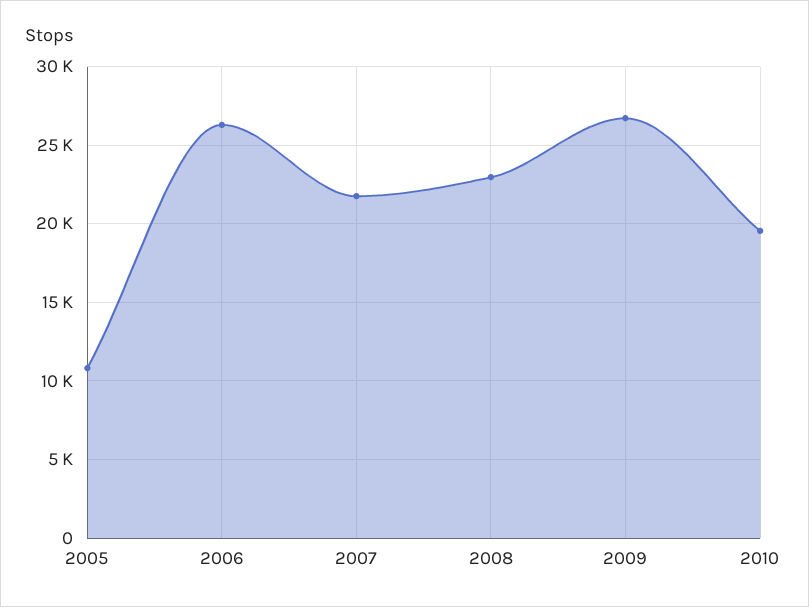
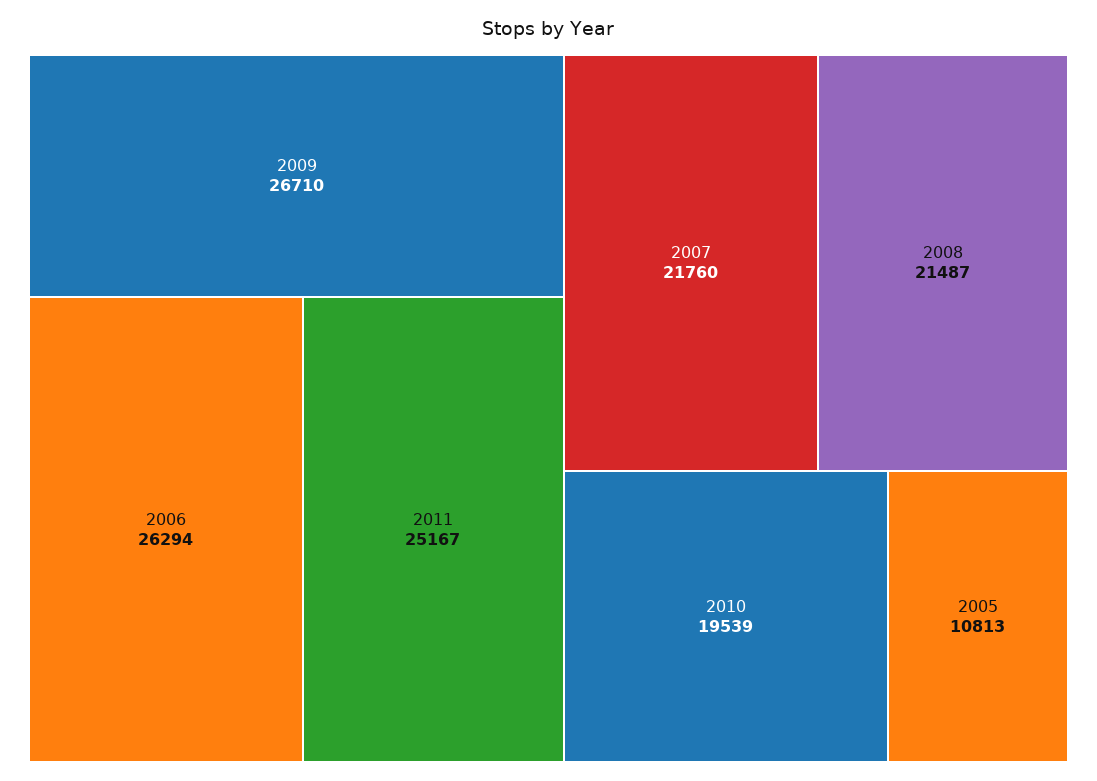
2008: 23000 -> 21487
2011: none -> 25167

